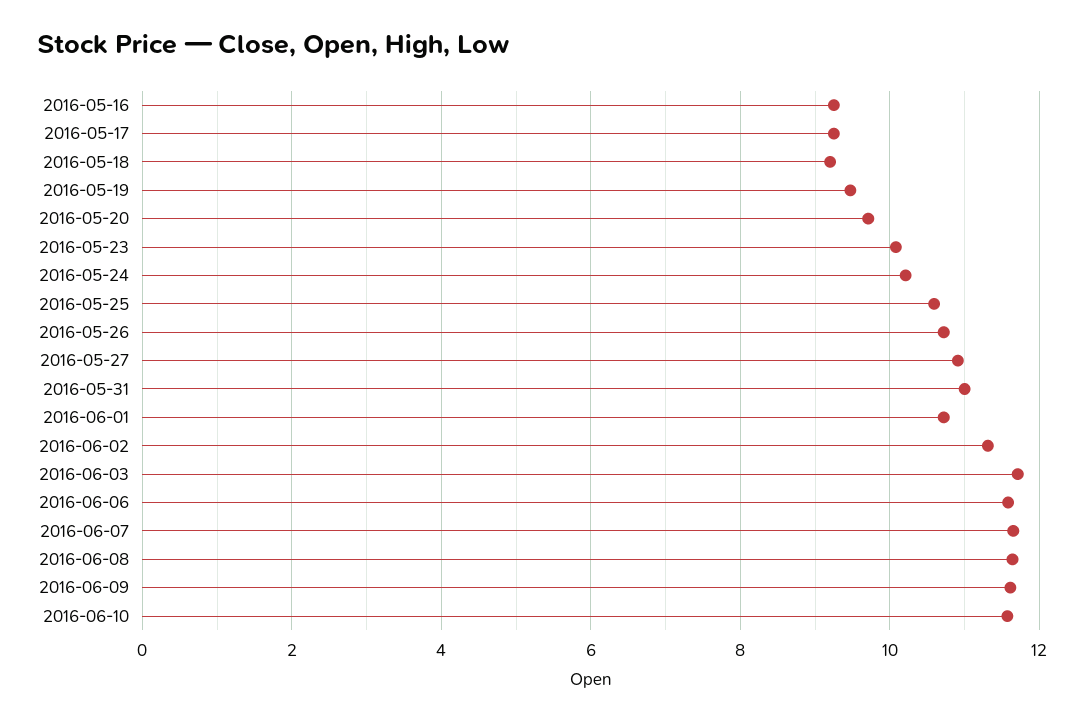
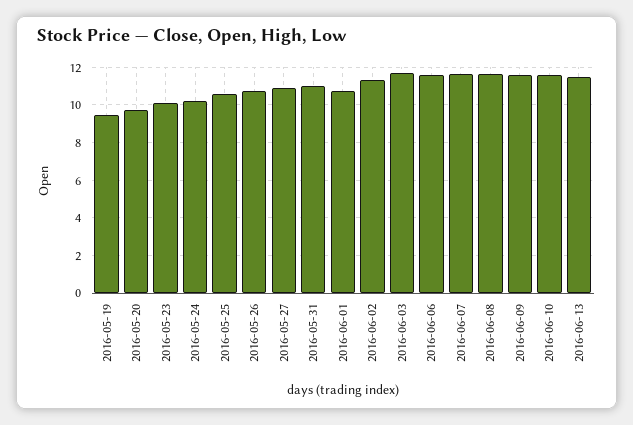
2016-05-16: 9.2 -> none
2016-05-17: 9.2 -> none
2016-05-18: 9.2 -> none
2016-06-13: none -> 11.5

